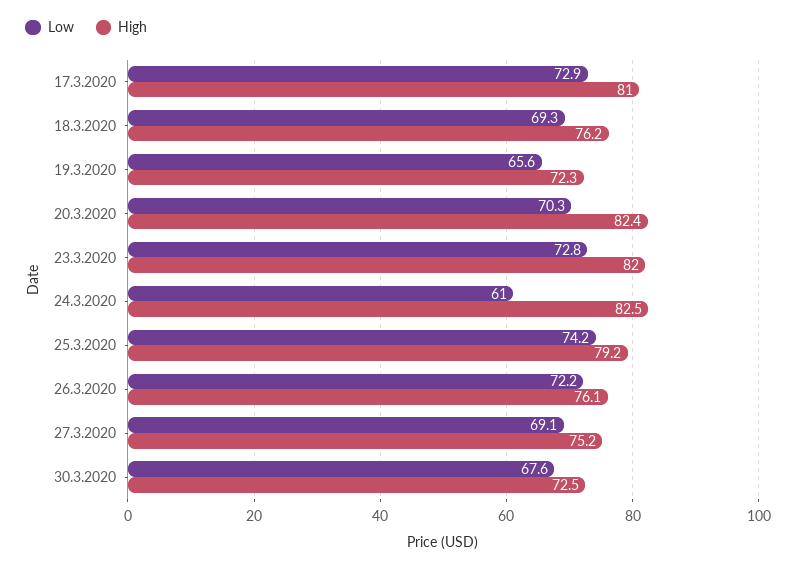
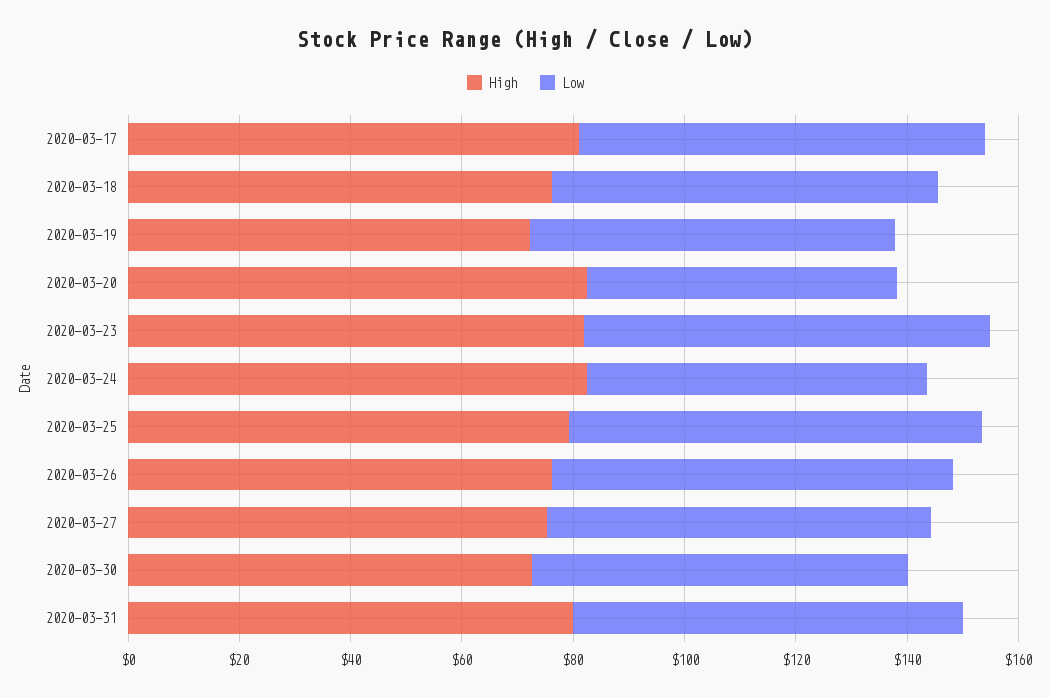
Low, 20.3.2020: 70.3 -> 55
High, 2020-03-31: none -> 80
Low, 2020-03-31: none -> 70

